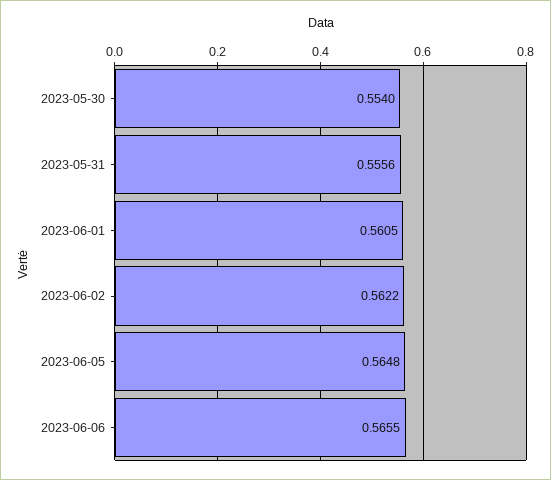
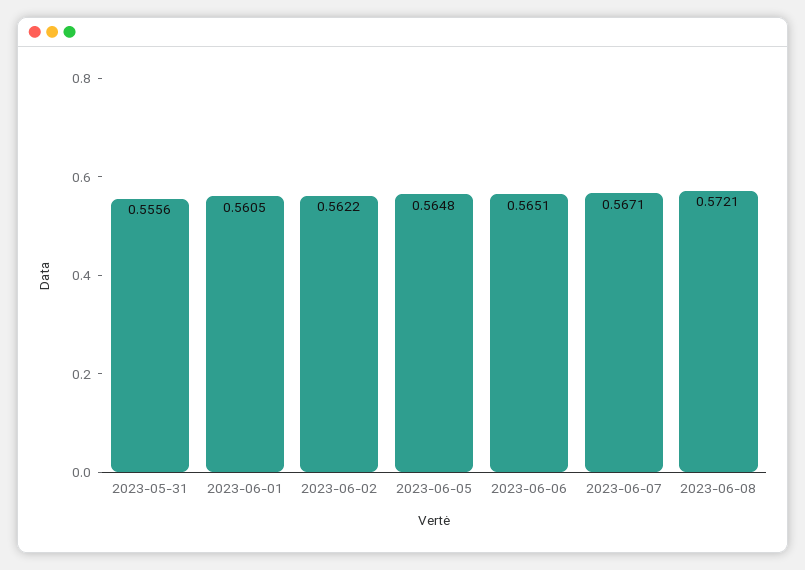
2023-05-30: 0.554 -> none
2023-06-06: 0.5655 -> 0.5651
2023-06-07: none -> 0.5671
2023-06-08: none -> 0.5721

